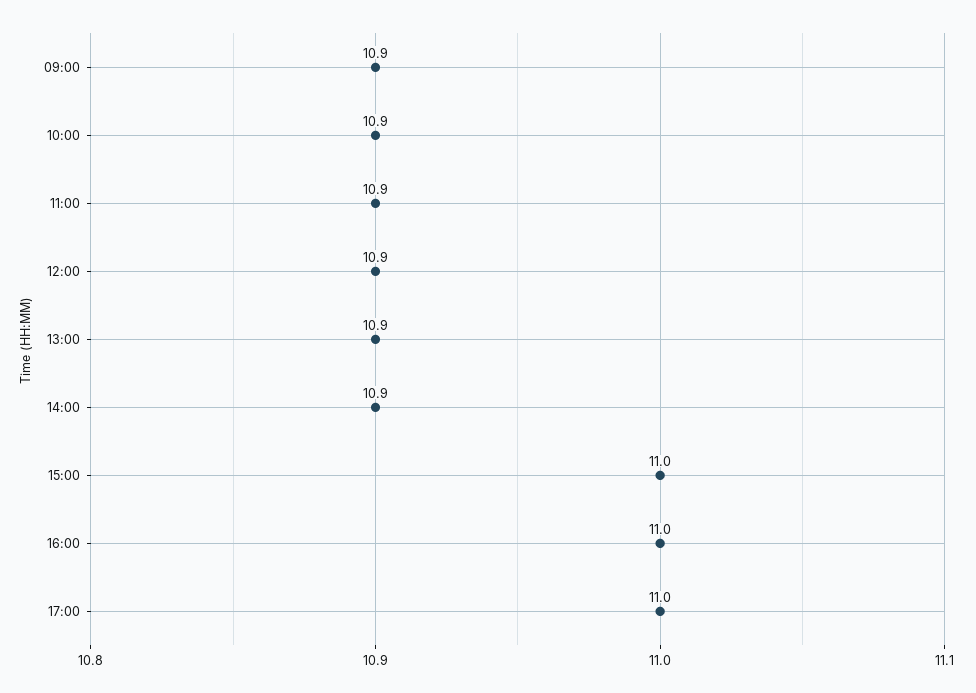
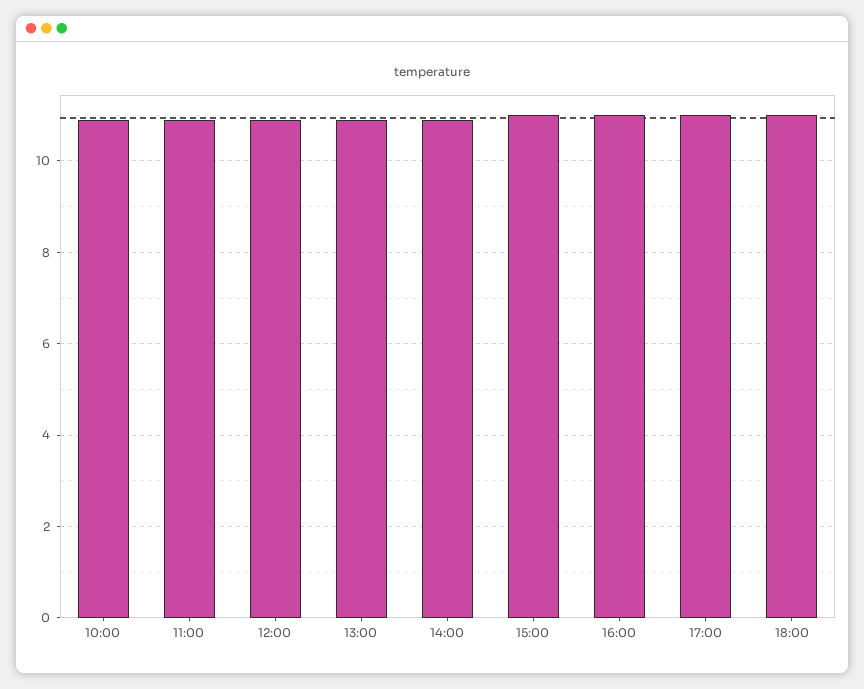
09:00: 10.9 -> none
18:00: none -> 11

